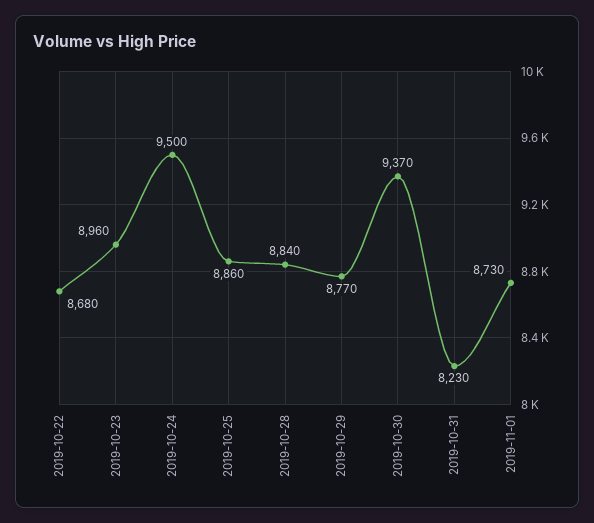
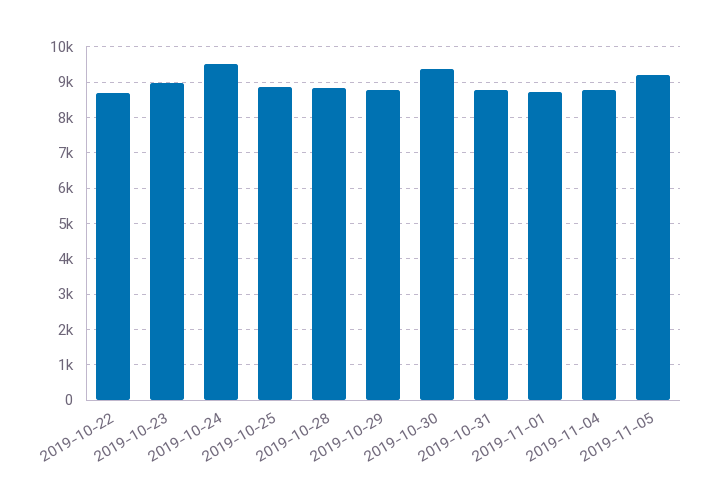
2019-10-31: 8230 -> 8800
2019-11-04: none -> 8800
2019-11-05: none -> 9200

